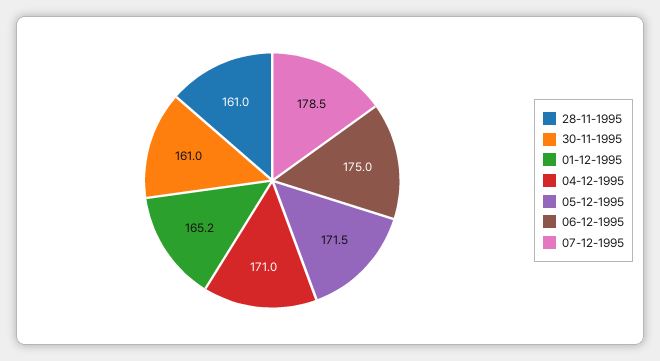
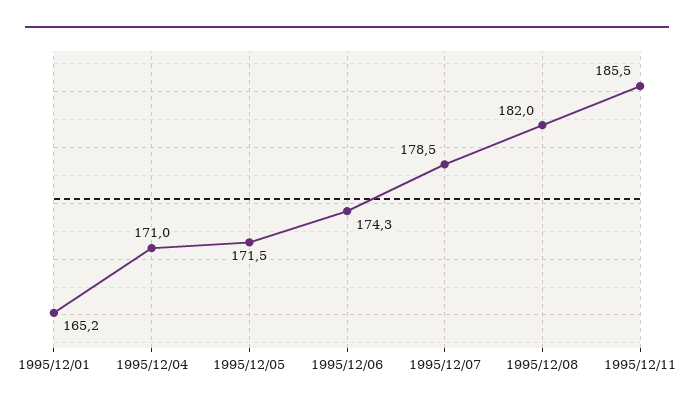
28-11-1995: 161 -> none
30-11-1995: 161 -> none
06-12-1995: 175 -> 174.3
1995/12/08: none -> 182
1995/12/11: none -> 185.5

